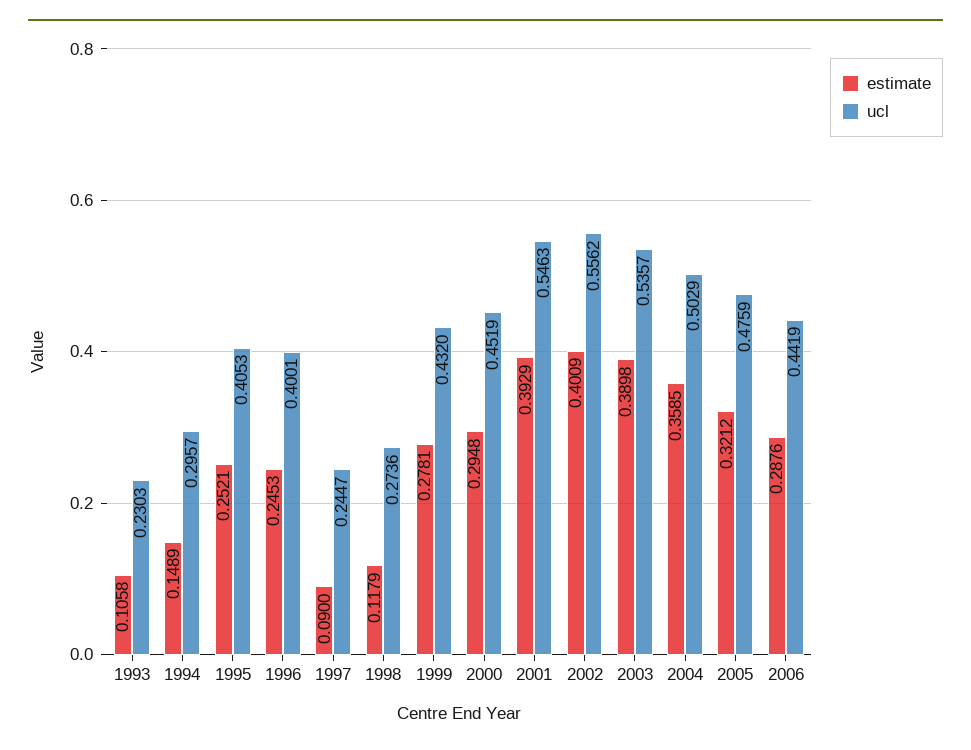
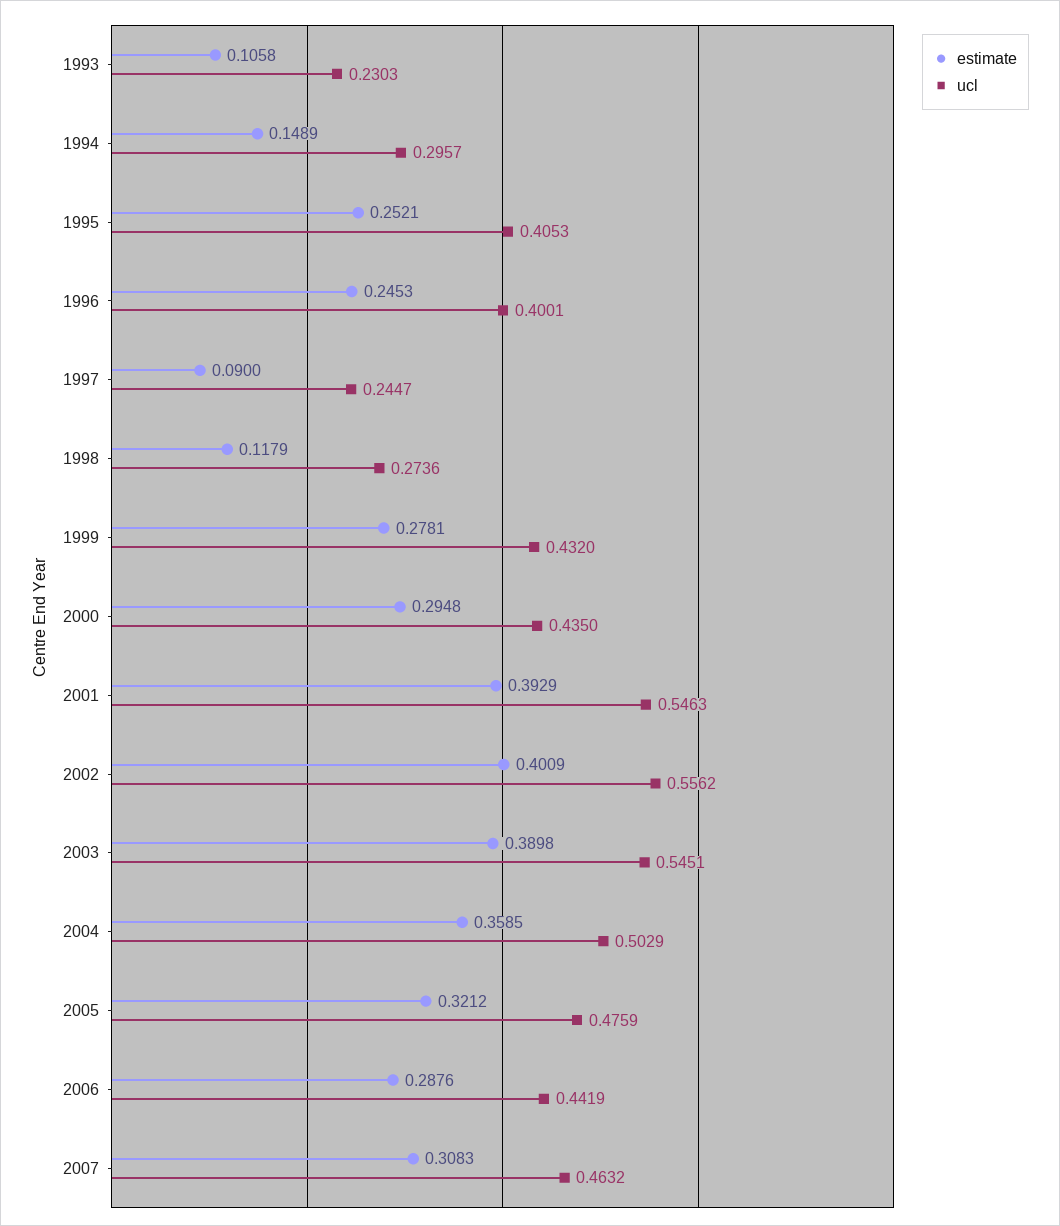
ucl, 2000: 0.4519 -> 0.435
ucl, 2003: 0.5357 -> 0.5451
estimate, 2007: none -> 0.3083
ucl, 2007: none -> 0.4632

